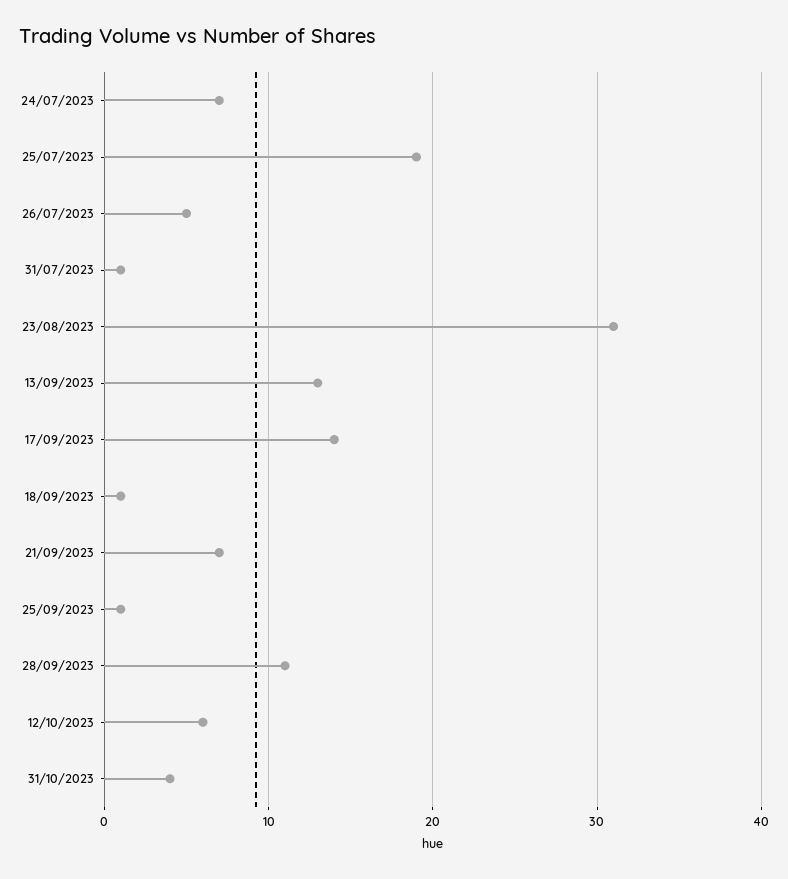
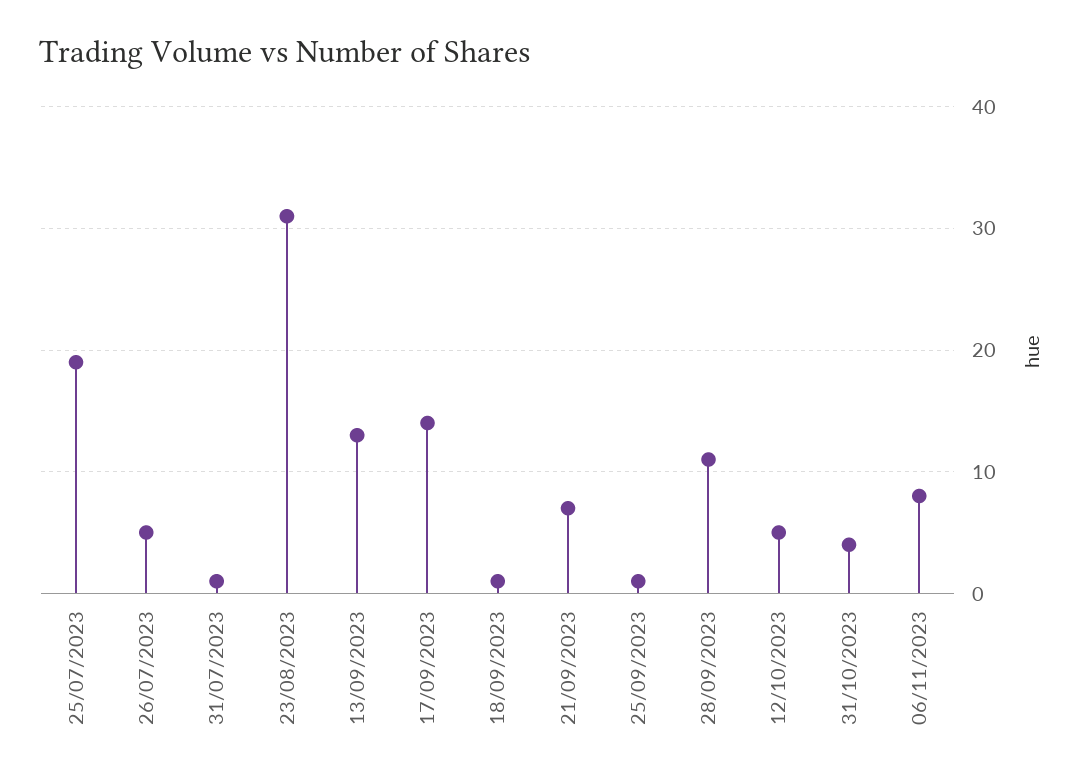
24/07/2023: 7 -> none
12/10/2023: 6 -> 5
06/11/2023: none -> 8

